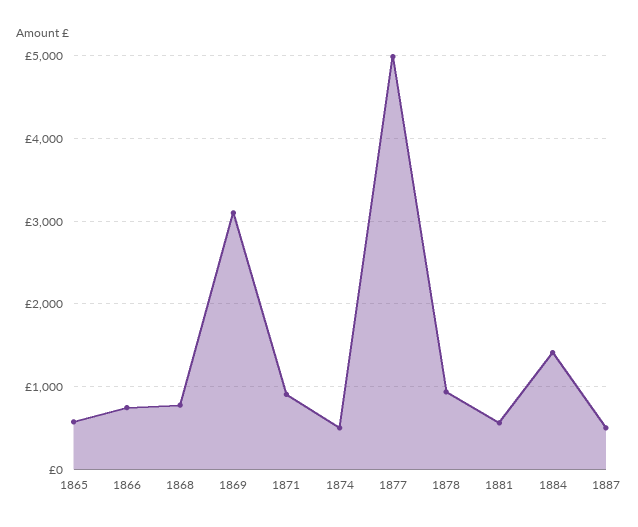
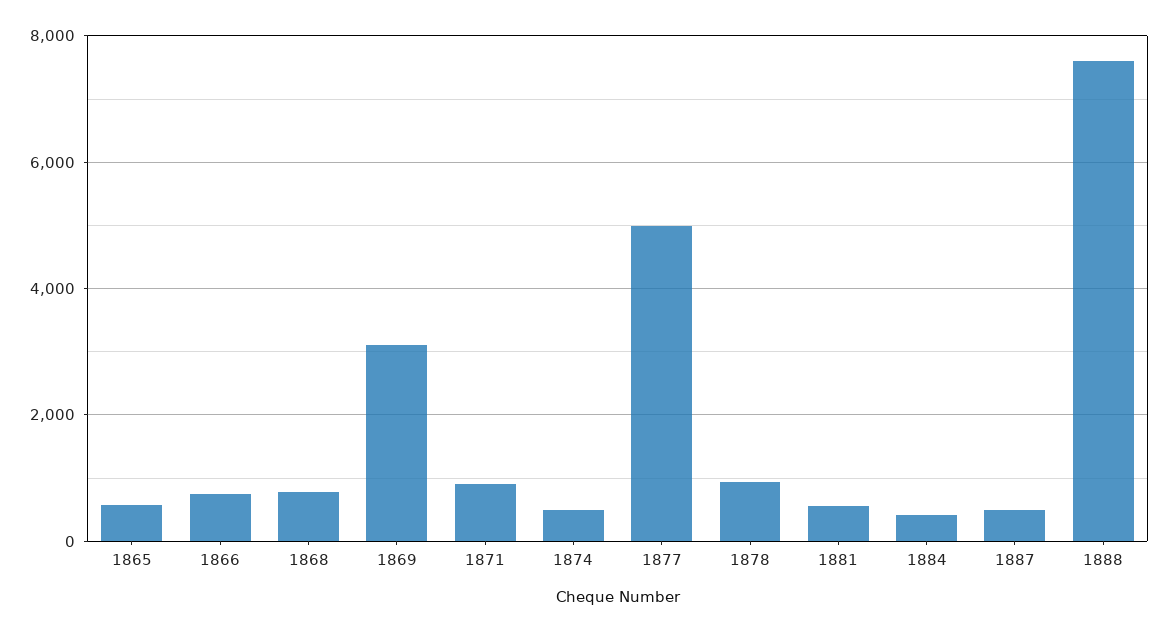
1884: 1400 -> 400
1888: none -> 7600

